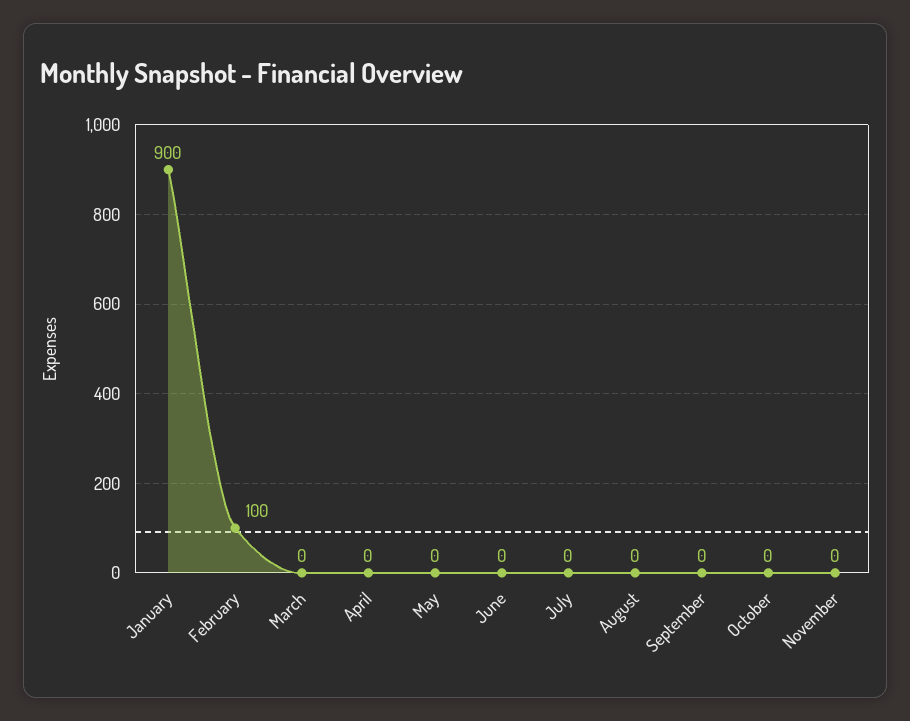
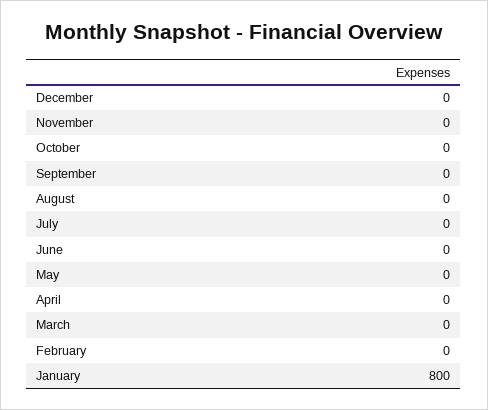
January: 900 -> 800
February: 100 -> 0
December: none -> 0

